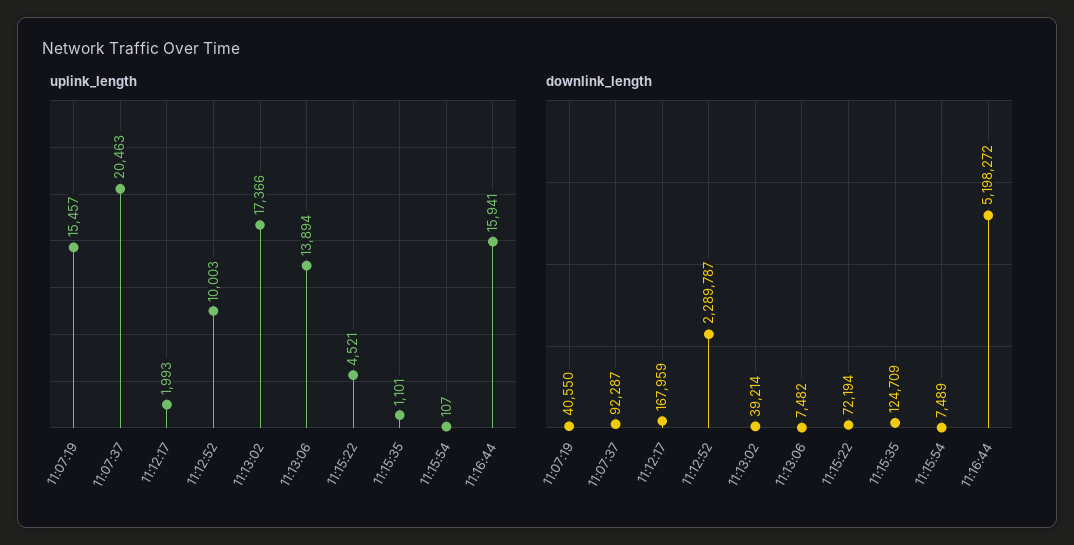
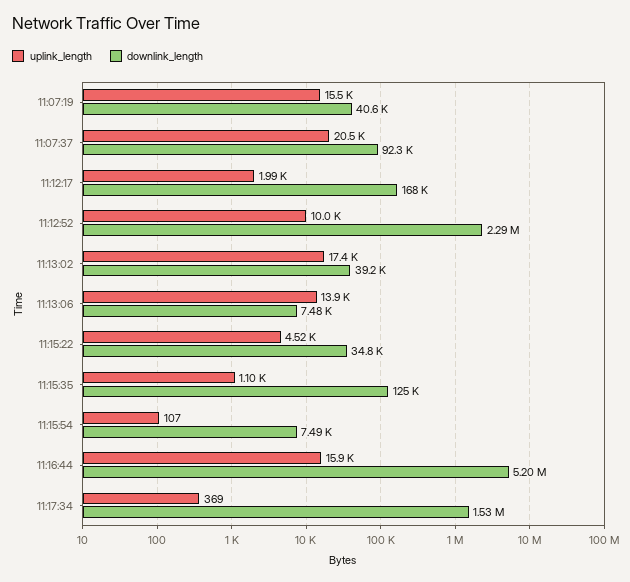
downlink_length, 11:15:22: 72194 -> 34800
uplink_length, 11:17:34: none -> 369
downlink_length, 11:17:34: none -> 1530000

